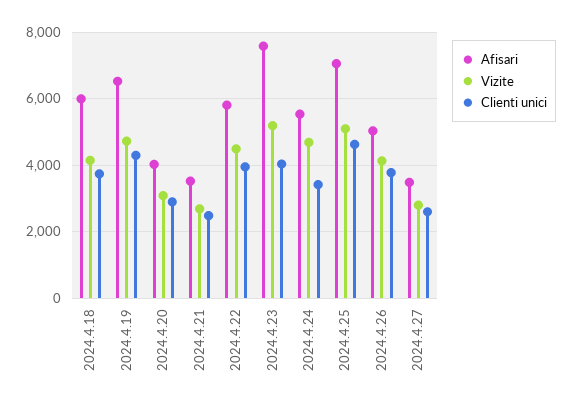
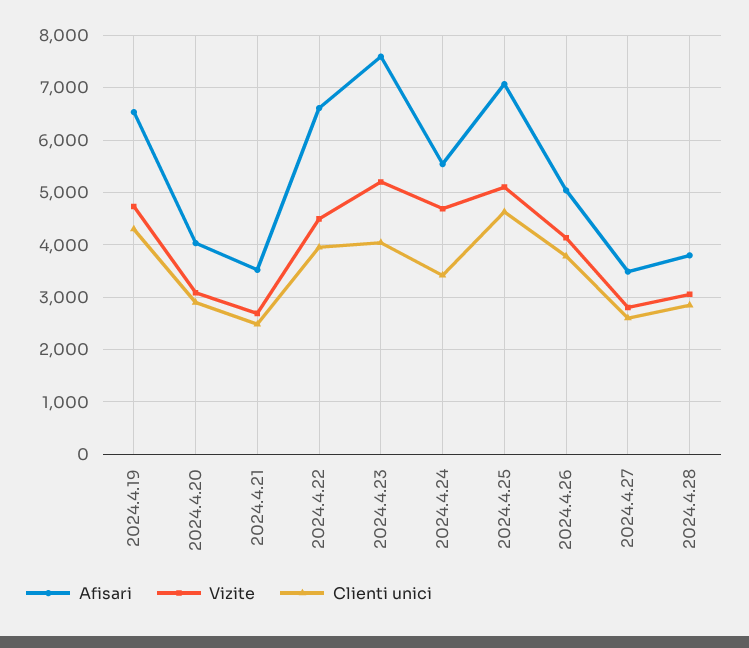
Afisari, 2024.4.18: 6000 -> none
Vizite, 2024.4.18: 4200 -> none
Clienti unici, 2024.4.18: 3800 -> none
Afisari, 2024.4.22: 5800 -> 6600
Afisari, 2024.4.28: none -> 3800
Vizite, 2024.4.28: none -> 3000
Clienti unici, 2024.4.28: none -> 2800

